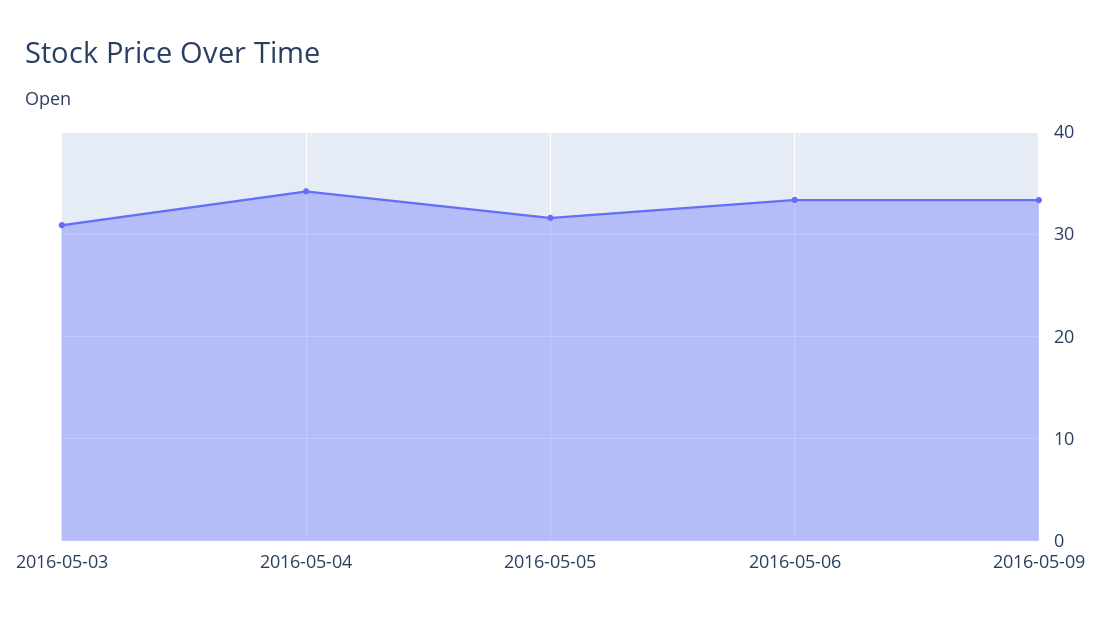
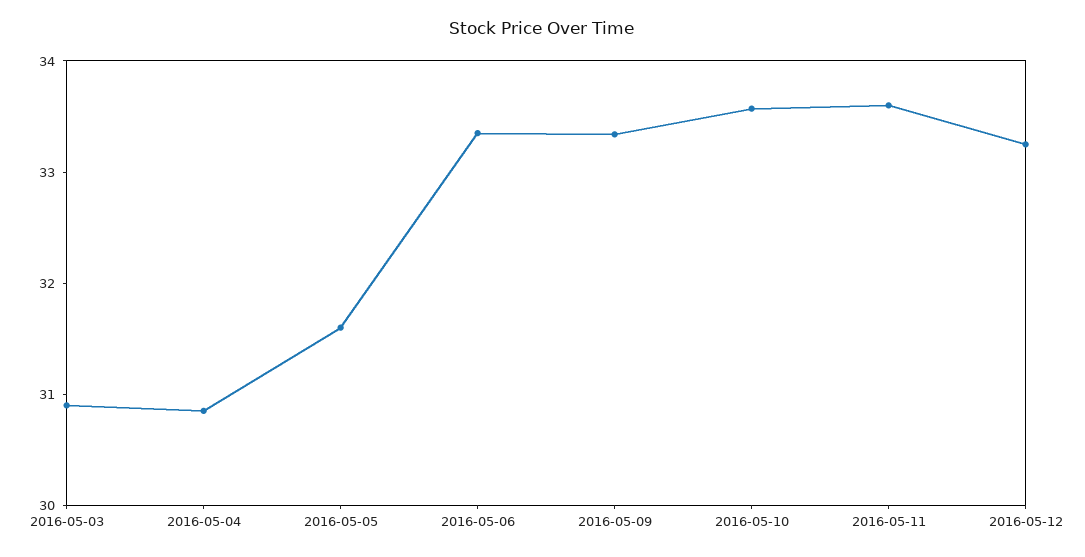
2016-05-04: 34 -> 30.8
2016-05-10: none -> 33.6
2016-05-11: none -> 33.6
2016-05-12: none -> 33.2

